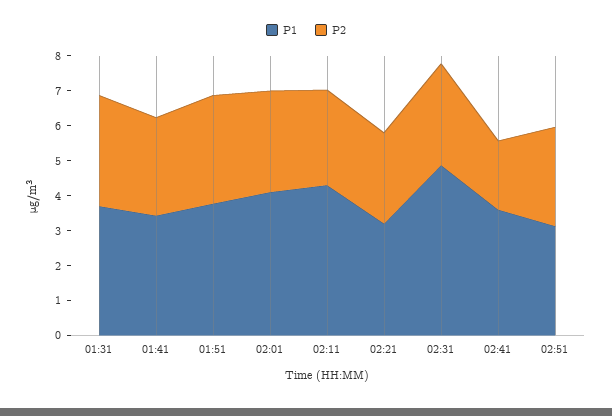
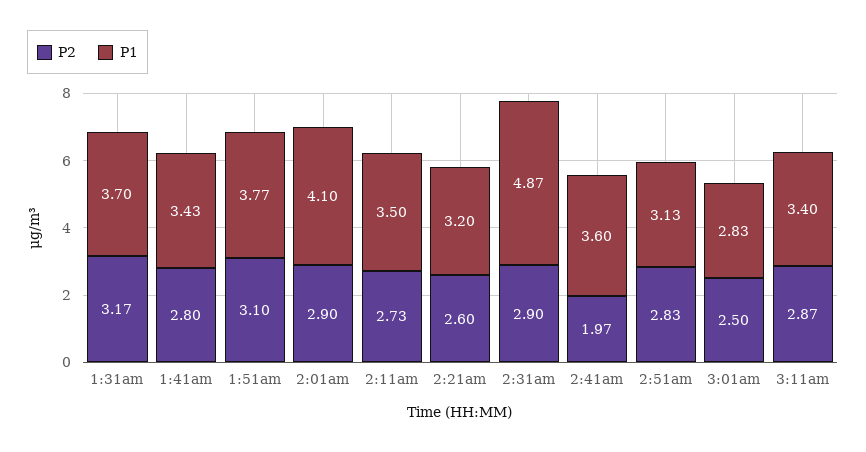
P1, 02:11: 4.25 -> 3.5
P2, 3:01am: none -> 2.5
P1, 3:01am: none -> 2.83
P2, 3:11am: none -> 2.87
P1, 3:11am: none -> 3.4

